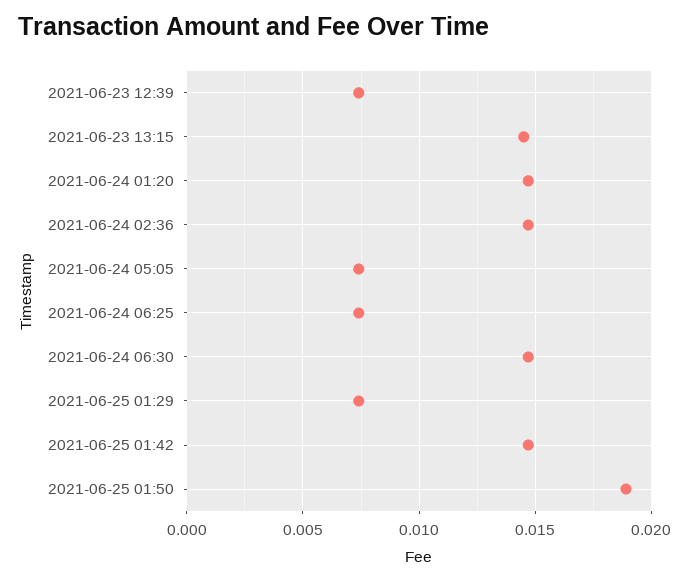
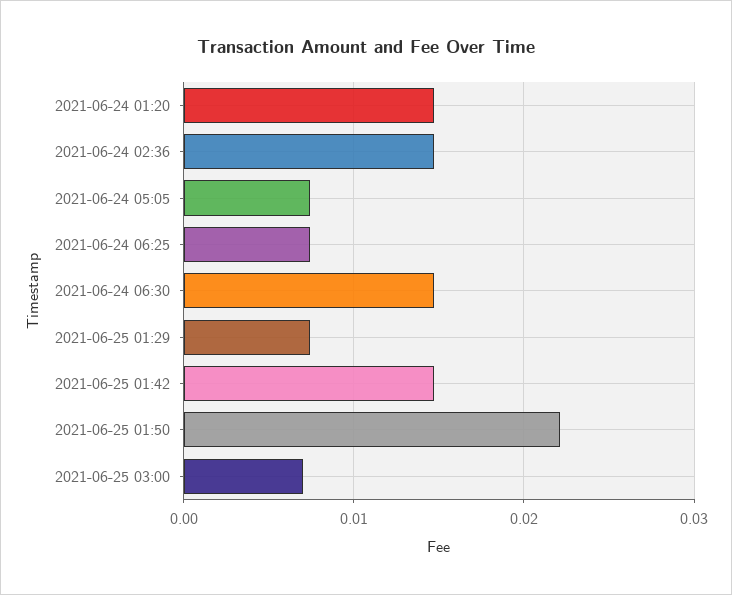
2021-06-23 12:39: 0.0075 -> none
2021-06-23 13:15: 0.0145 -> none
2021-06-25 01:50: 0.019 -> 0.022
2021-06-25 03:00: none -> 0.007

